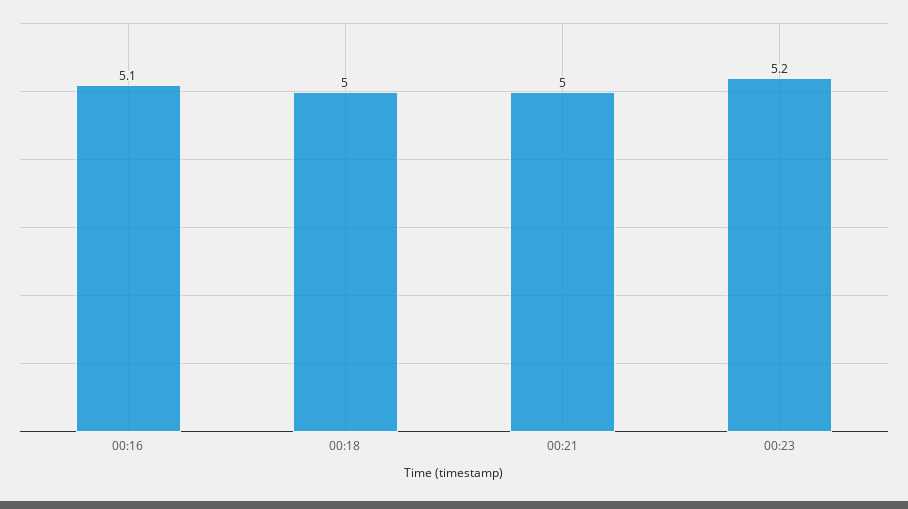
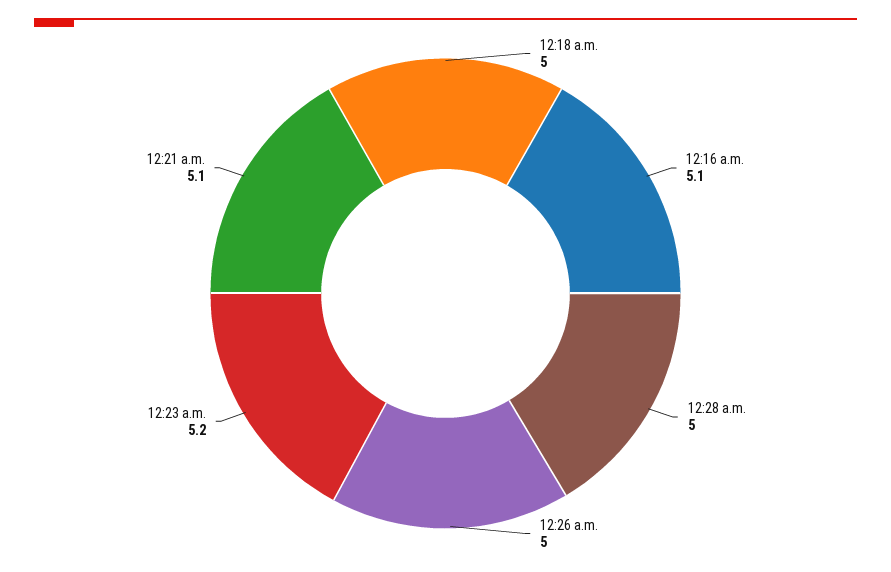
00:21: 5 -> 5.1
12:28 a.m.: none -> 5
12:26 a.m.: none -> 5

